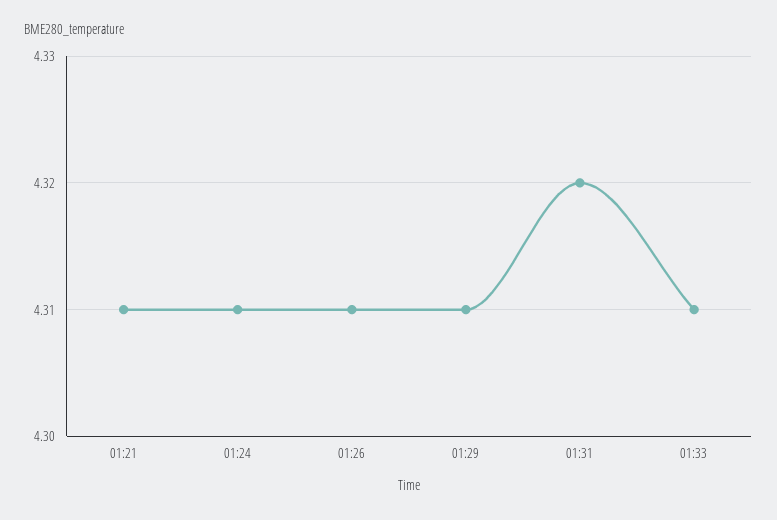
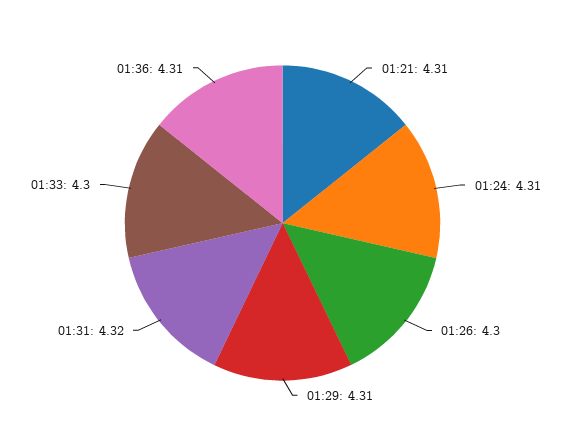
01:26: 4.31 -> 4.3
01:33: 4.31 -> 4.3
01:36: none -> 4.31

